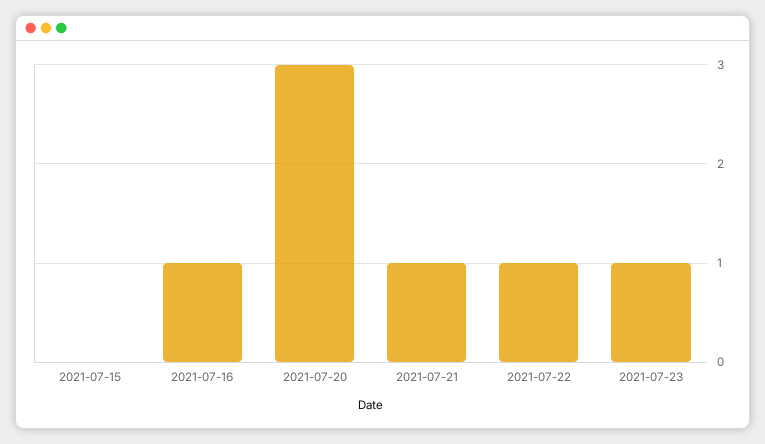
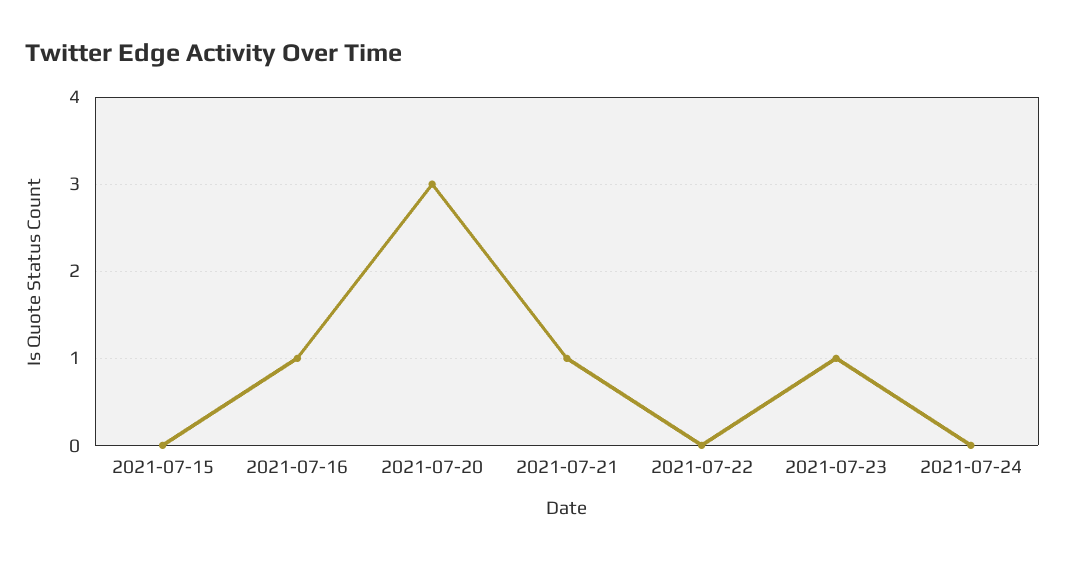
2021-07-22: 1 -> 0
2021-07-24: none -> 0

